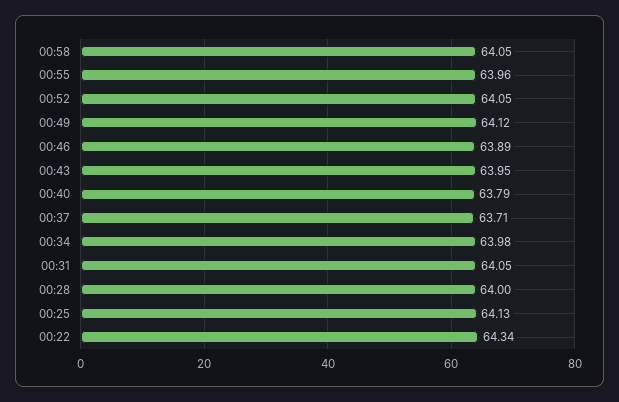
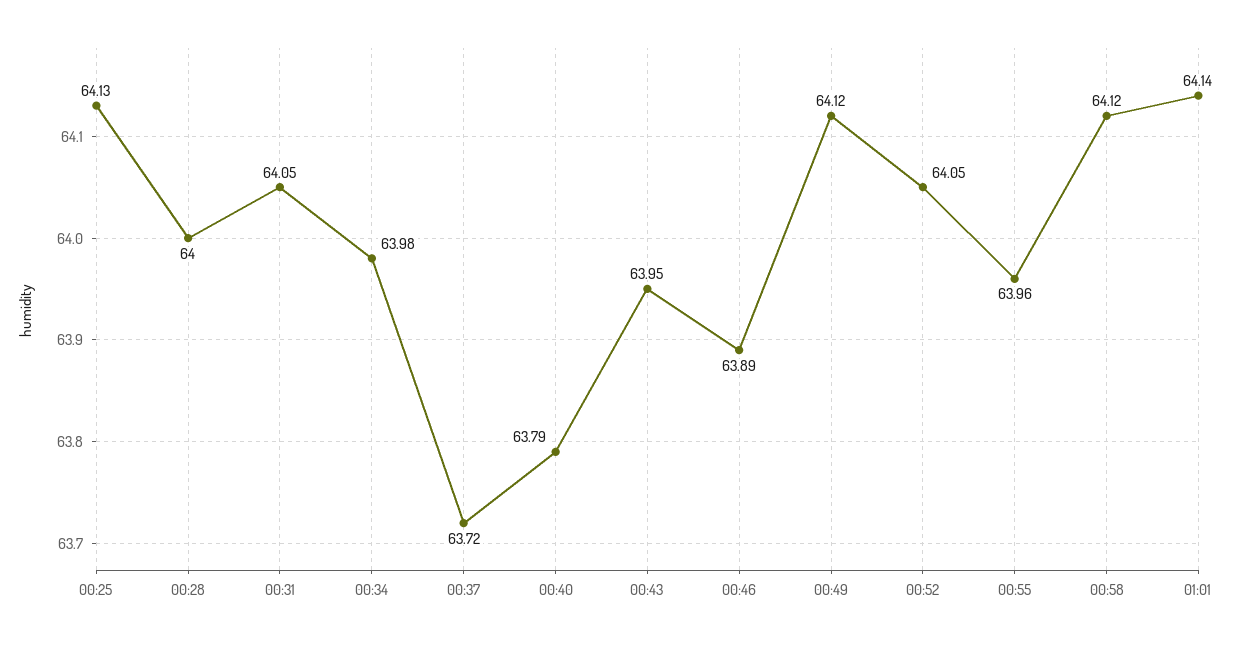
00:58: 64.05 -> 64.12
00:37: 63.71 -> 63.72
00:22: 64.34 -> none
01:01: none -> 64.14

